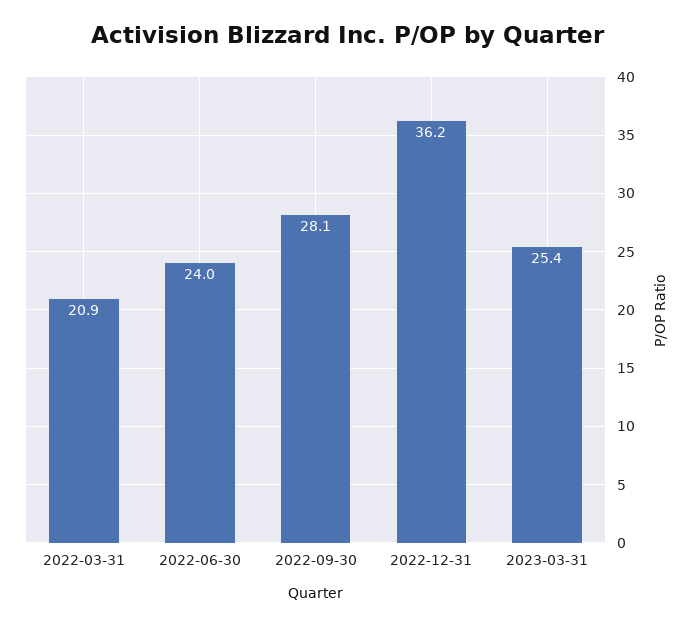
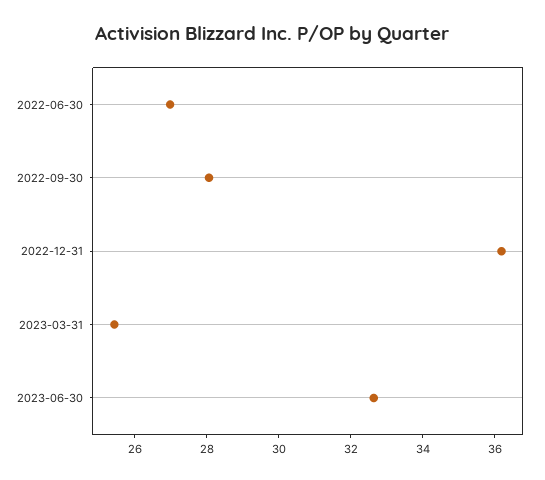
2022-03-31: 20.9 -> none
2022-06-30: 24 -> 27
2023-06-30: none -> 32.5

